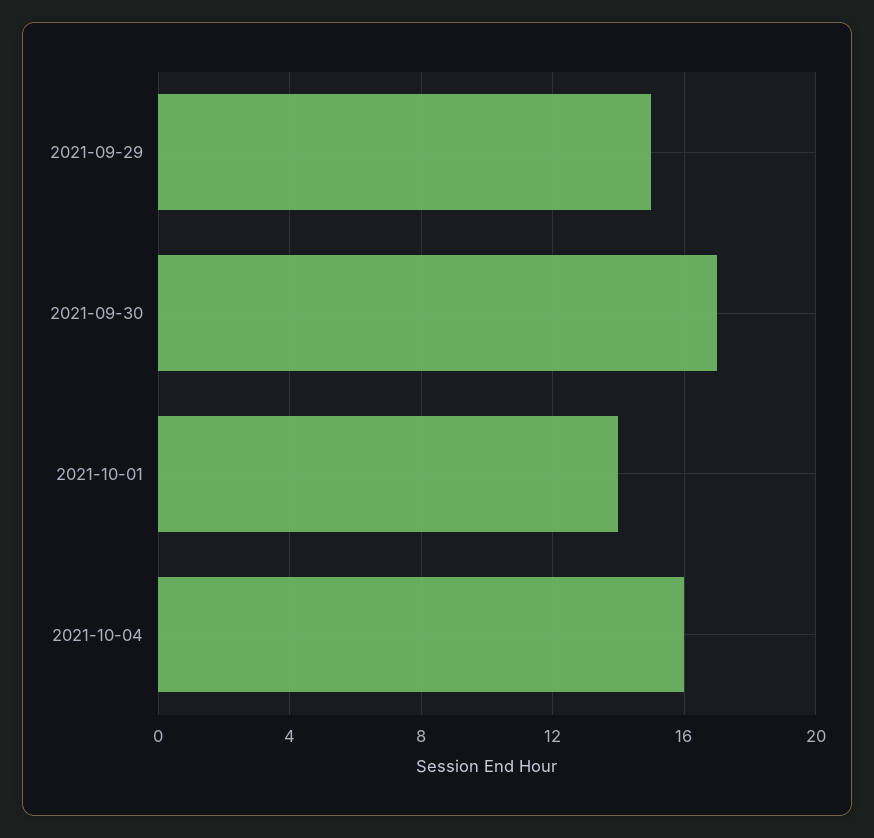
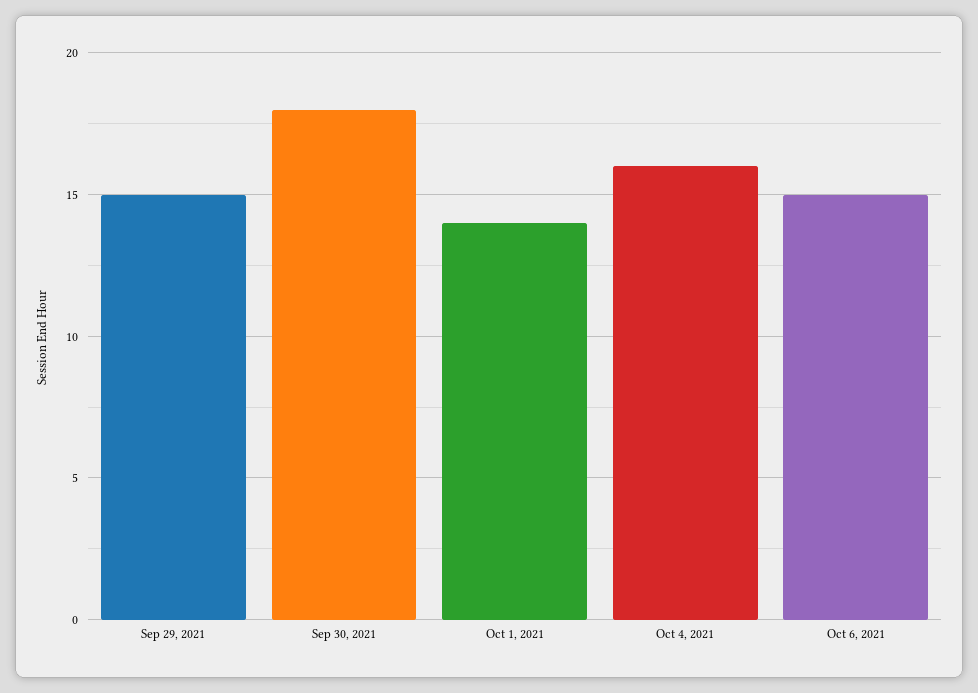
2021-09-30: 17 -> 18
Oct 6, 2021: none -> 15

